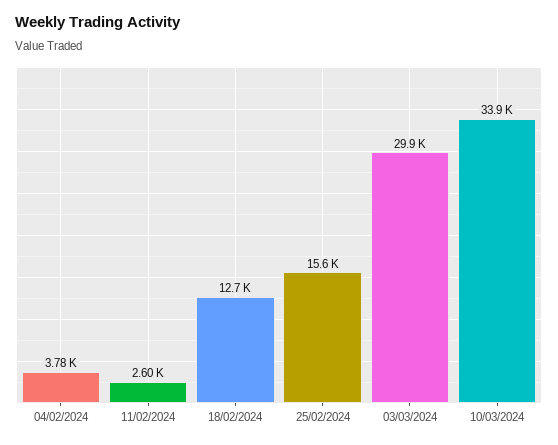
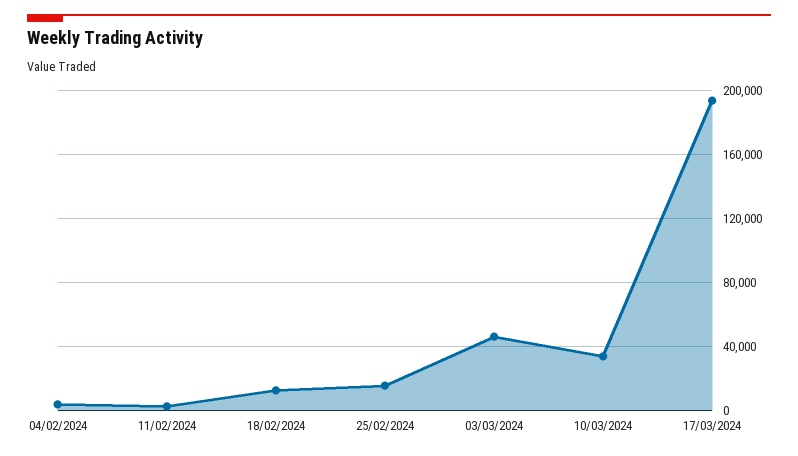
03/03/2024: 29900 -> 45000
17/03/2024: none -> 195000

